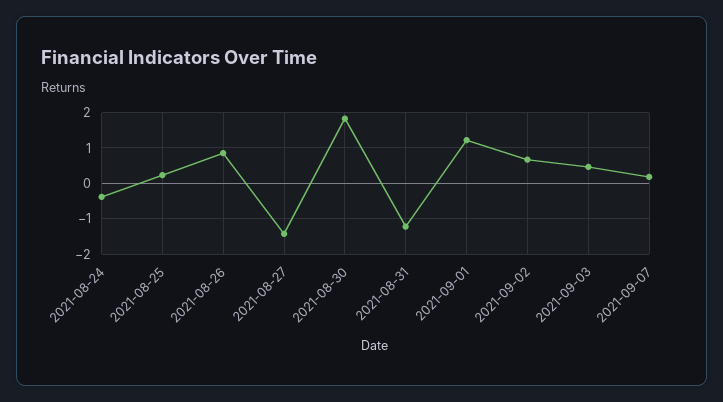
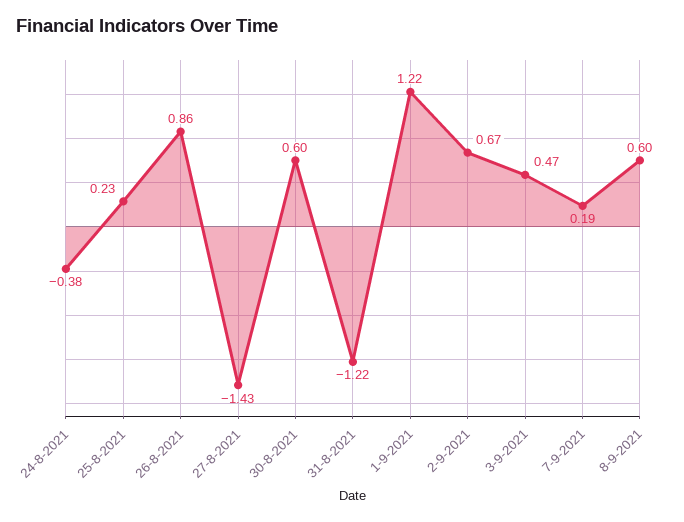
2021-08-30: 1.8 -> 0.6
8-9-2021: none -> 0.6

